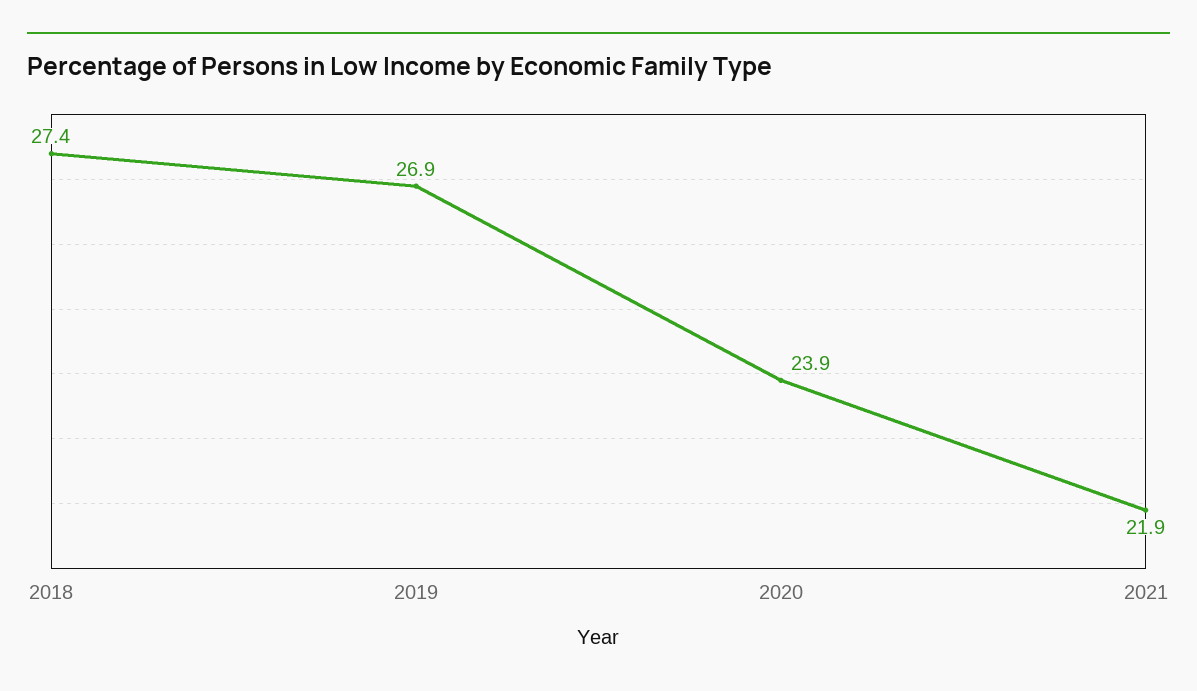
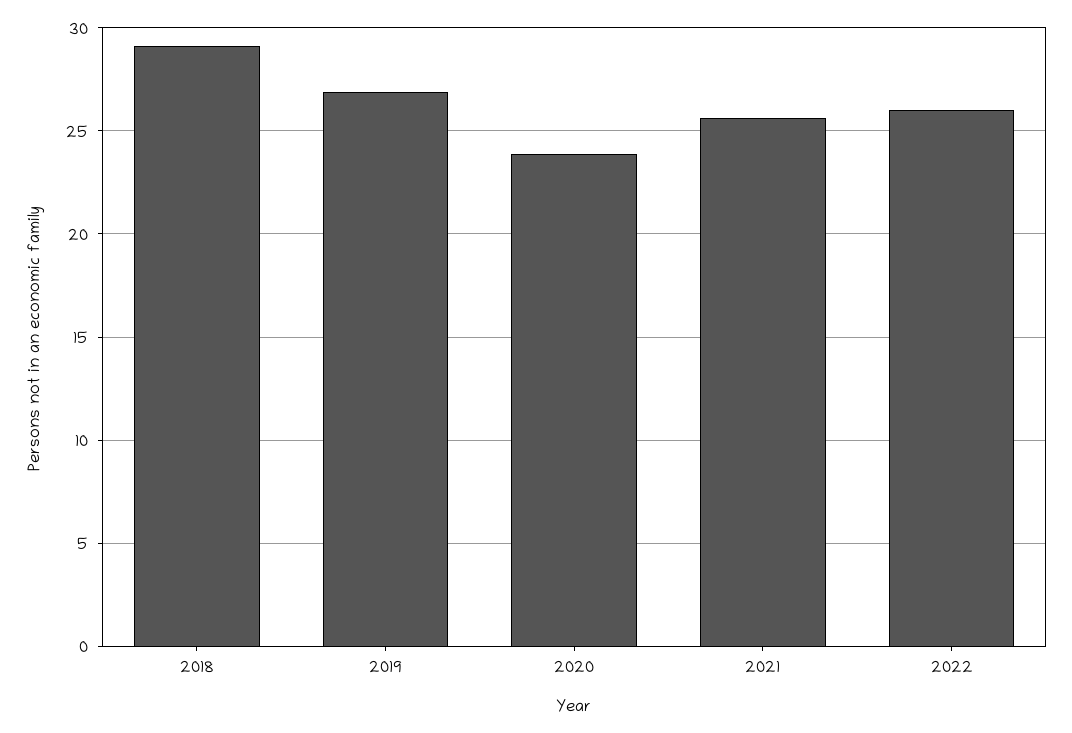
2018: 27.4 -> 29
2021: 21.9 -> 25.5
2022: none -> 26

